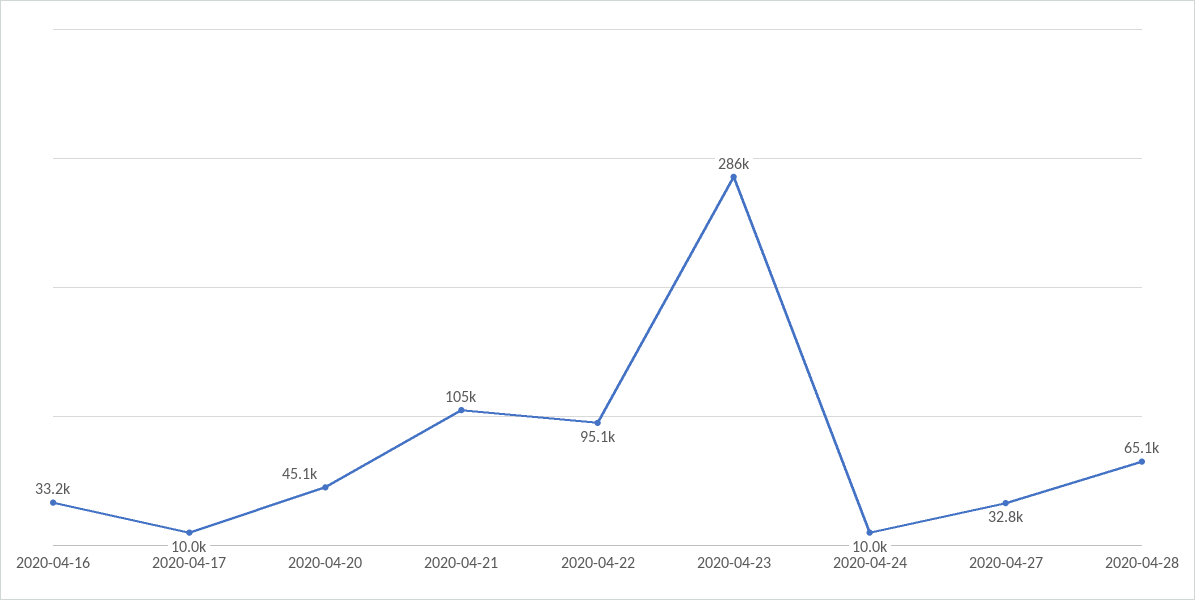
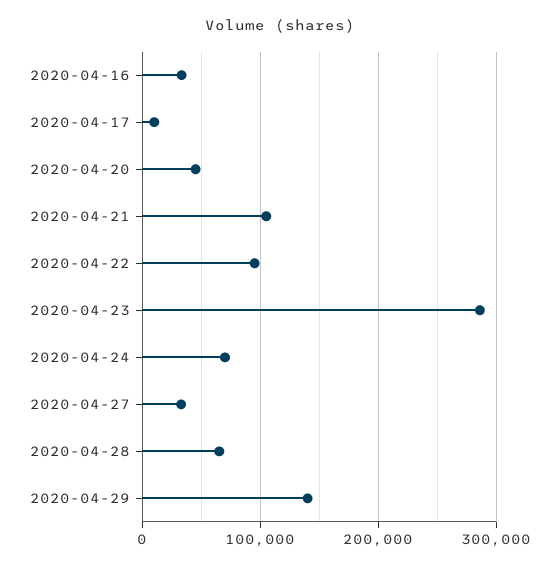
2020-04-24: 10000 -> 70000
2020-04-29: none -> 140000

